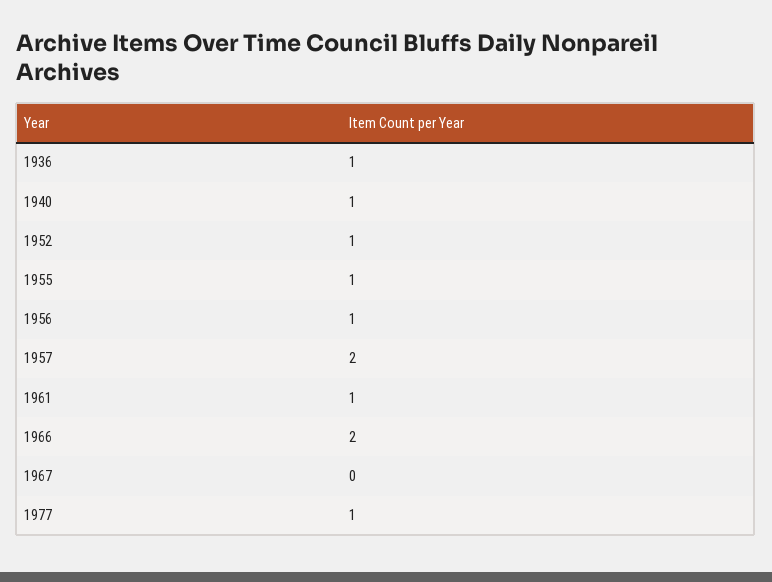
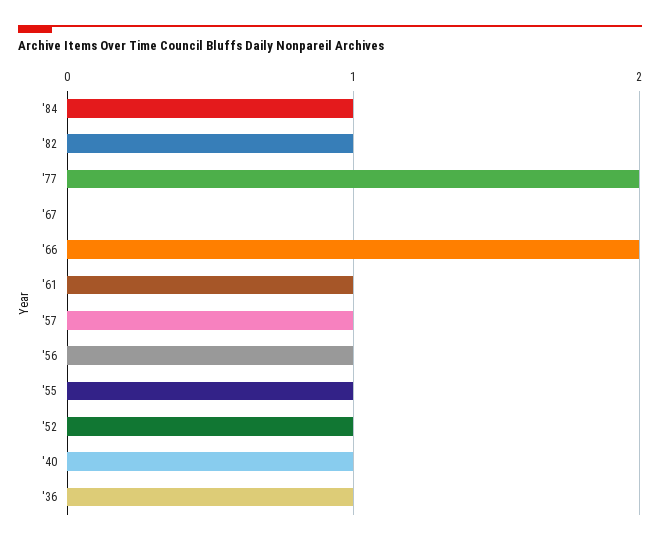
1957: 2 -> 1
1977: 1 -> 2
'84: none -> 1
'82: none -> 1

